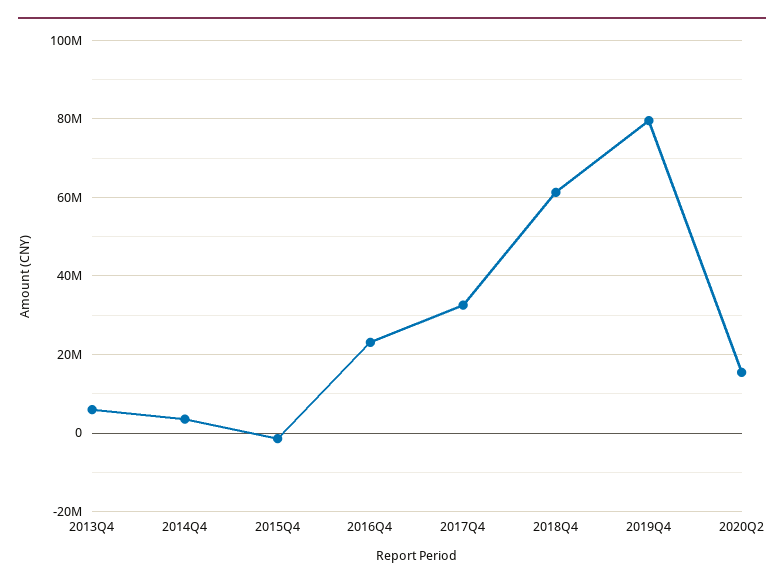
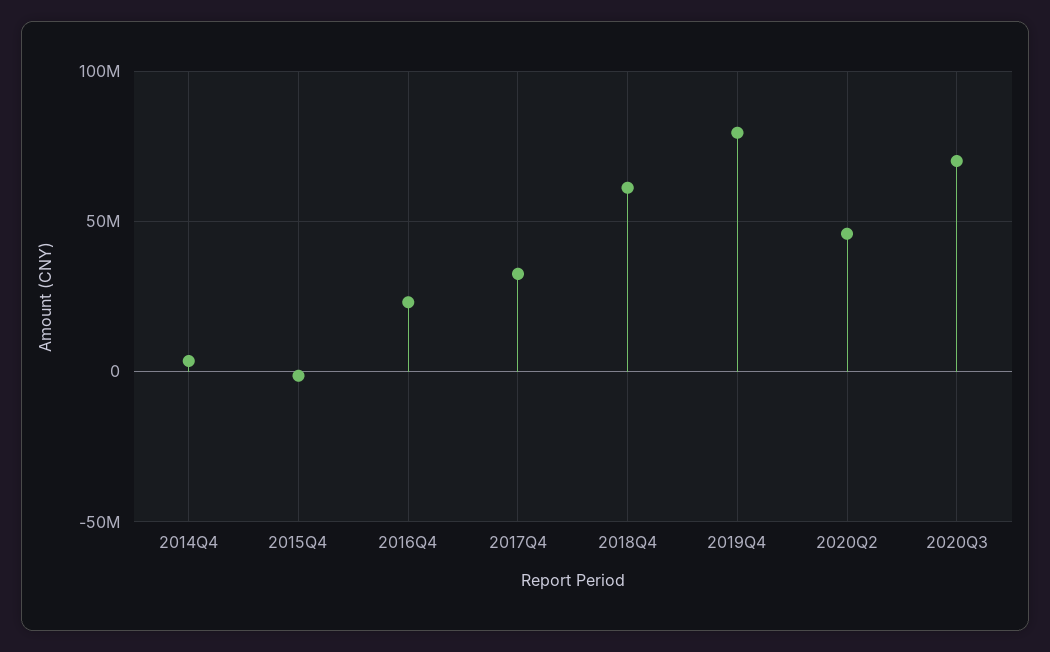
2013Q4: 6000000 -> none
2020Q2: 16000000 -> 45000000
2020Q3: none -> 70000000

